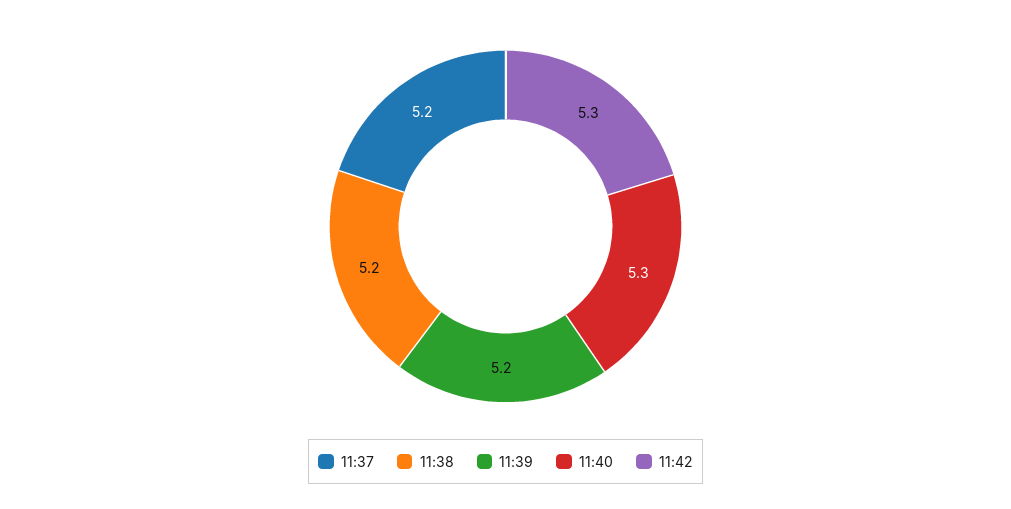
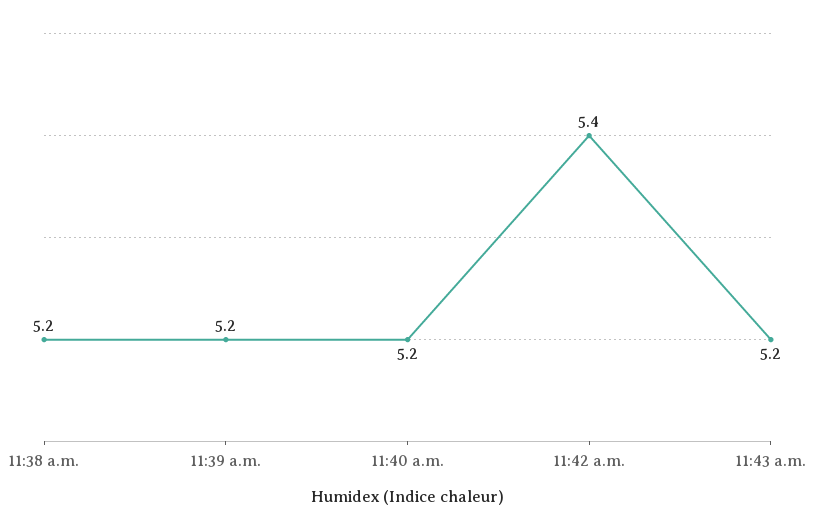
11:37: 5.2 -> none
11:40: 5.3 -> 5.2
11:42: 5.3 -> 5.4
11:43 a.m.: none -> 5.2

